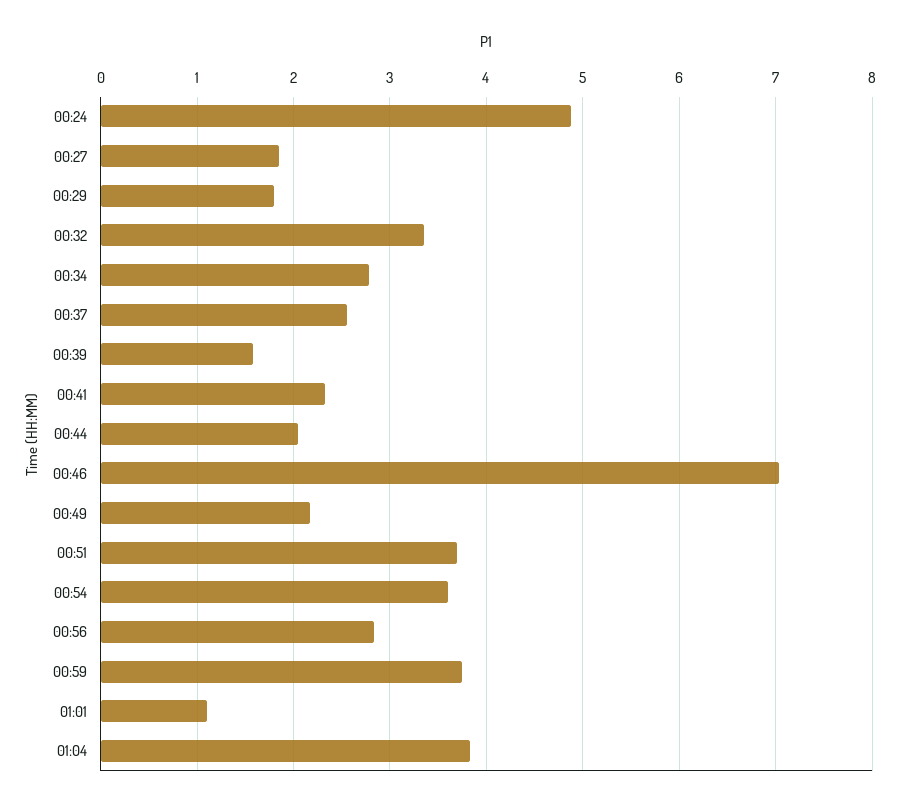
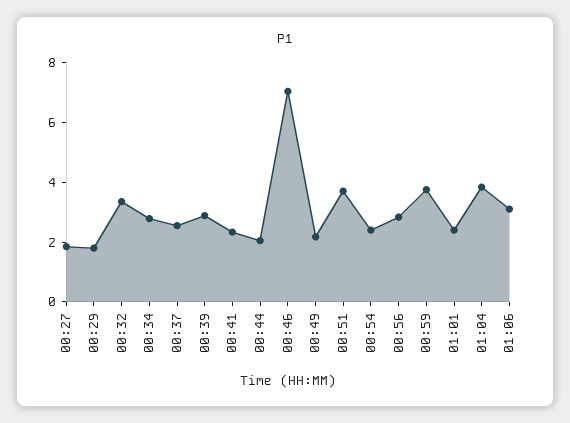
00:24: 4.9 -> none
00:39: 1.6 -> 3
00:54: 3.6 -> 2.5
01:01: 1.1 -> 2.5
01:06: none -> 3

